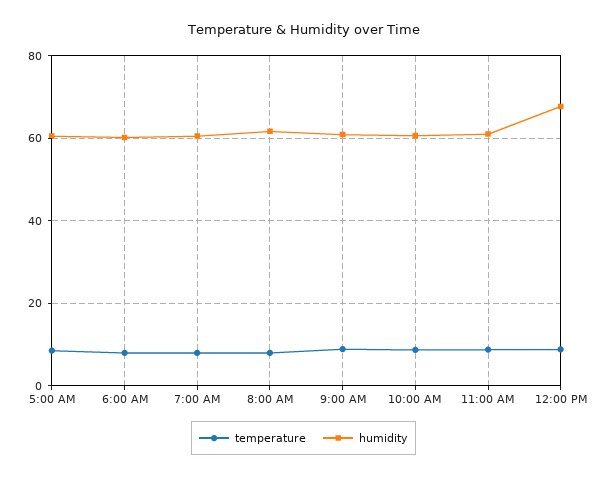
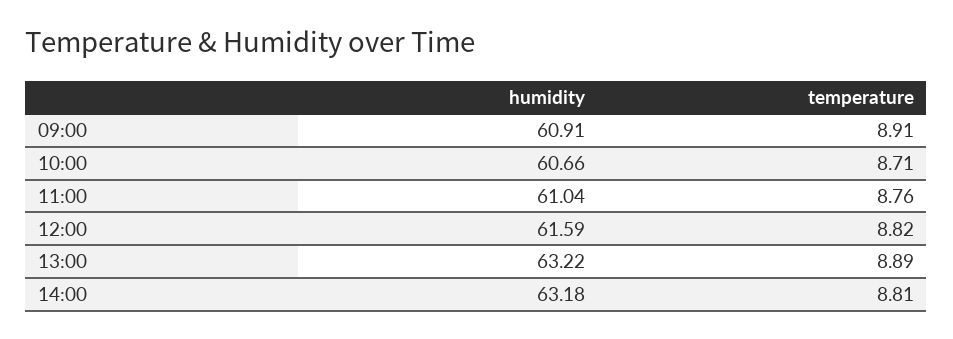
temperature, 5:00 AM: 8 -> none
humidity, 5:00 AM: 60 -> none
temperature, 6:00 AM: 8 -> none
humidity, 6:00 AM: 60 -> none
temperature, 7:00 AM: 8 -> none
humidity, 7:00 AM: 60 -> none
temperature, 8:00 AM: 8 -> none
humidity, 8:00 AM: 62 -> none
humidity, 12:00 PM: 68 -> 61.59
humidity, 13:00: none -> 63.22
temperature, 13:00: none -> 8.89
humidity, 14:00: none -> 63.18
temperature, 14:00: none -> 8.81

